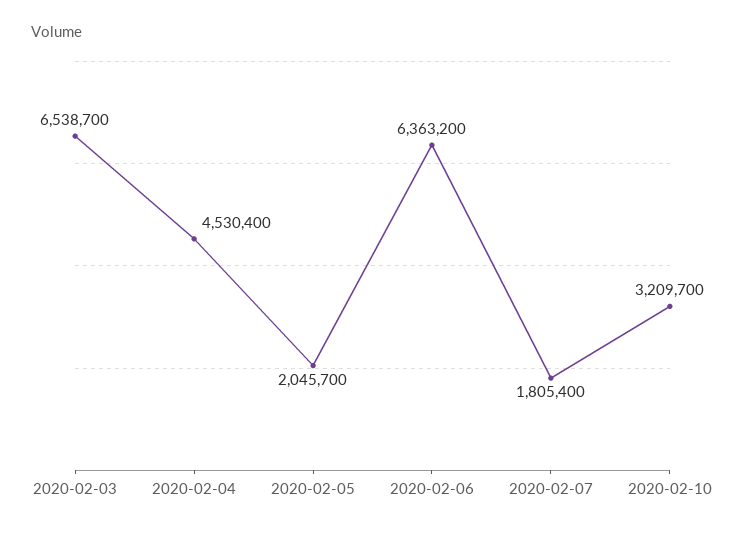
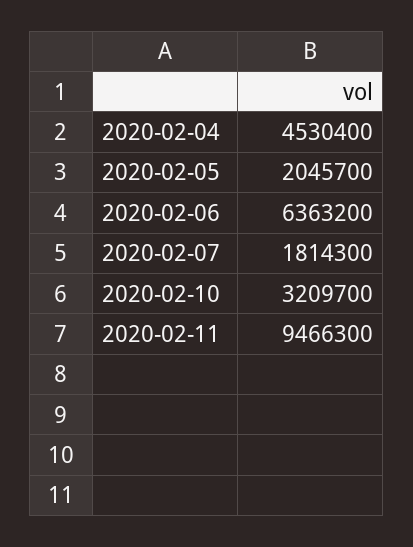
2020-02-03: 6538700 -> none
2020-02-07: 1805400 -> 1814300
2020-02-11: none -> 9466300

